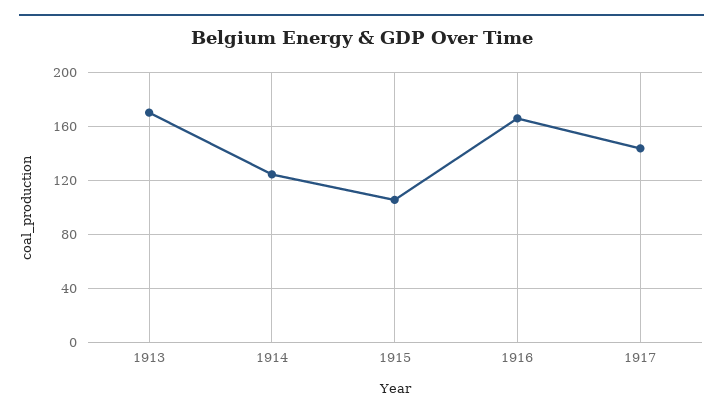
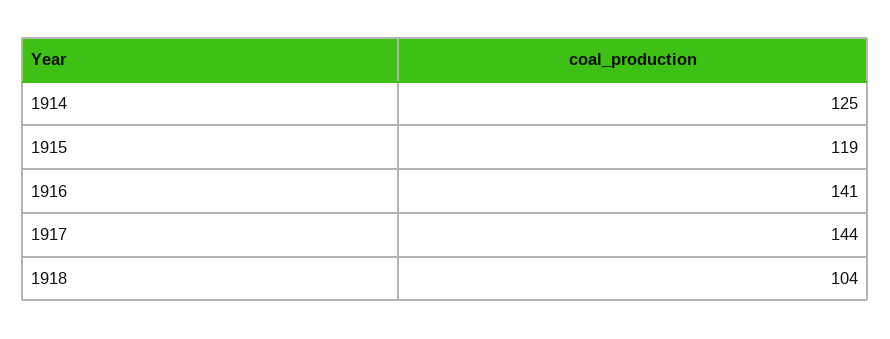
1913: 170 -> none
1915: 105 -> 119
1916: 165 -> 141
1918: none -> 104

